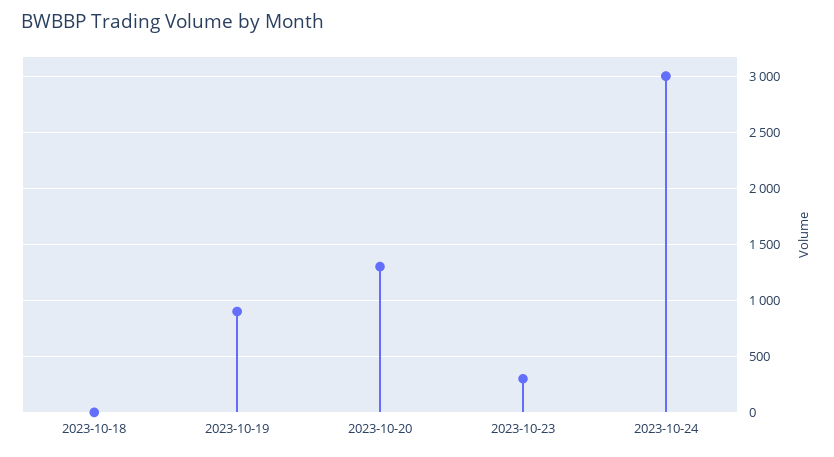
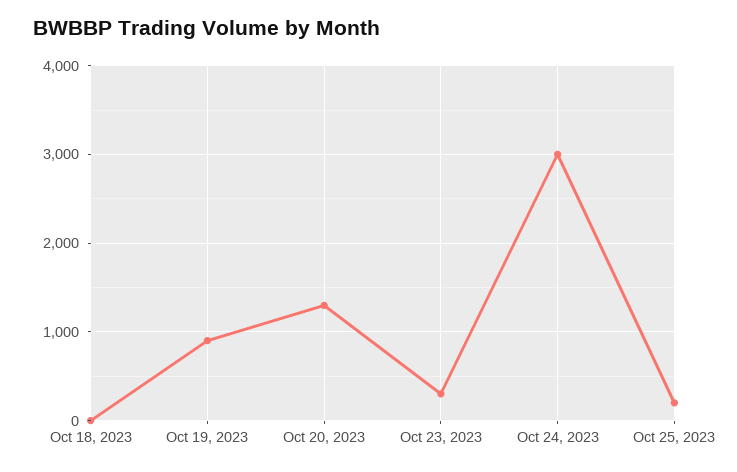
Oct 25, 2023: none -> 200

